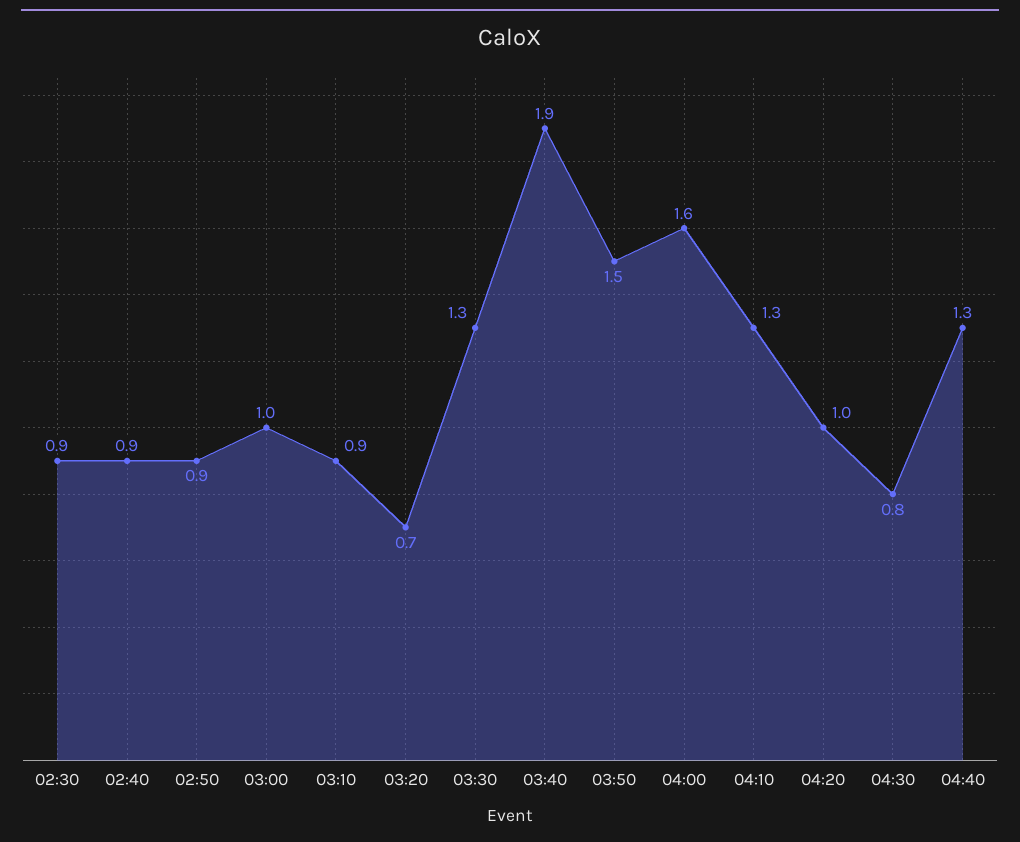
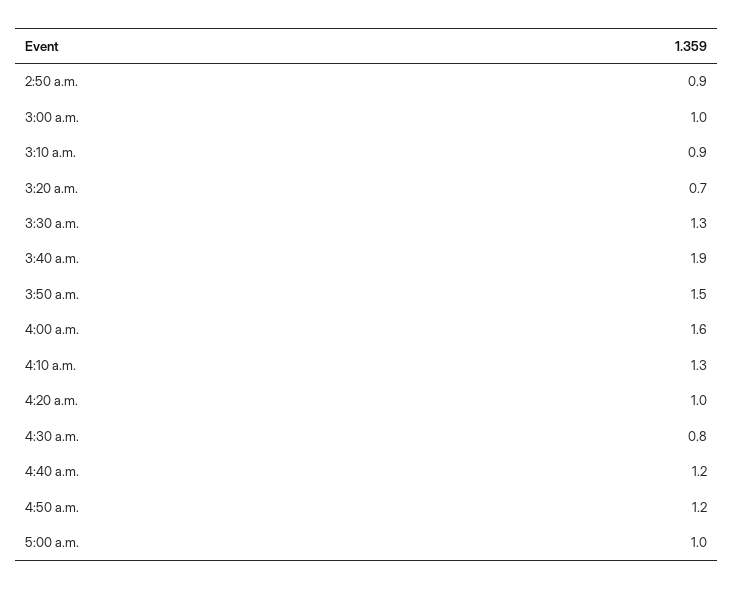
02:30: 0.9 -> none
02:40: 0.9 -> none
04:40: 1.3 -> 1.2
4:50 a.m.: none -> 1.2
5:00 a.m.: none -> 1

